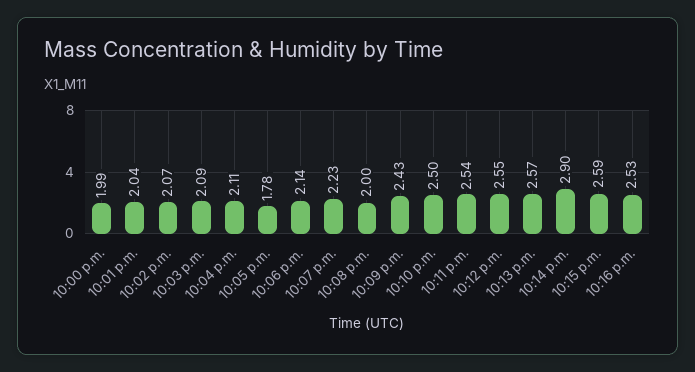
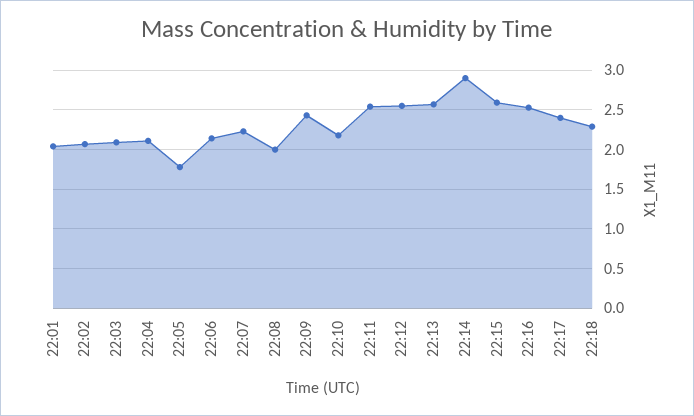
10:00 p.m.: 1.99 -> none
10:10 p.m.: 2.5 -> 2.2
22:17: none -> 2.4
22:18: none -> 2.3

